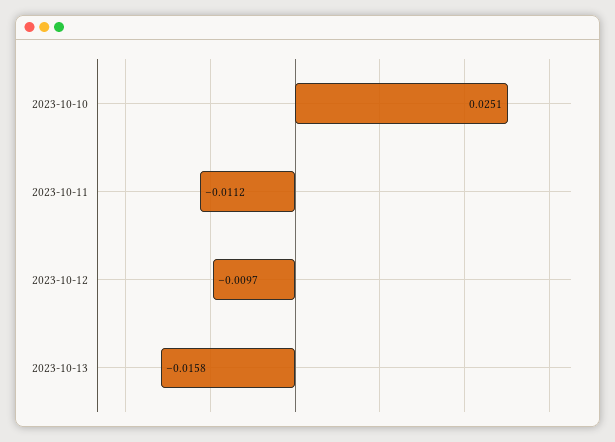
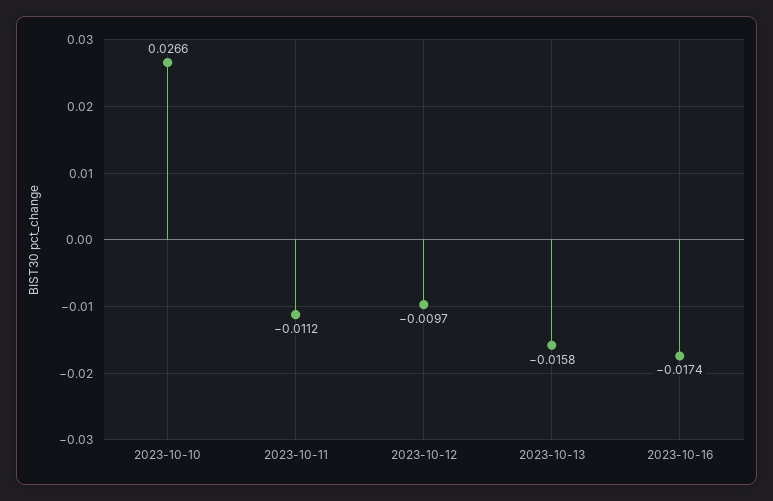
2023-10-10: 0.0251 -> 0.0266
2023-10-16: none -> -0.0174

